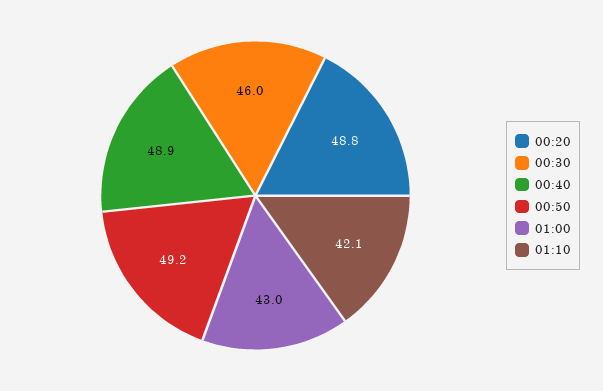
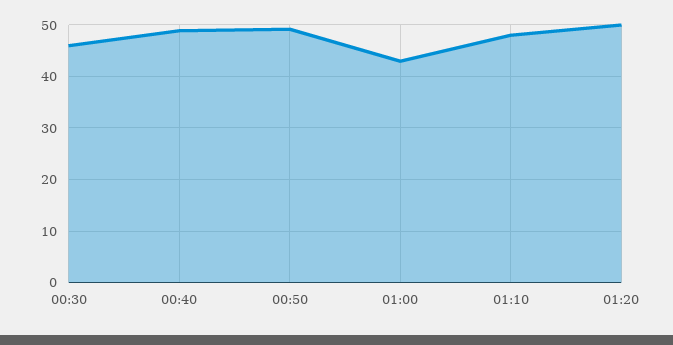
00:20: 48.8 -> none
01:10: 42.1 -> 48
01:20: none -> 50

